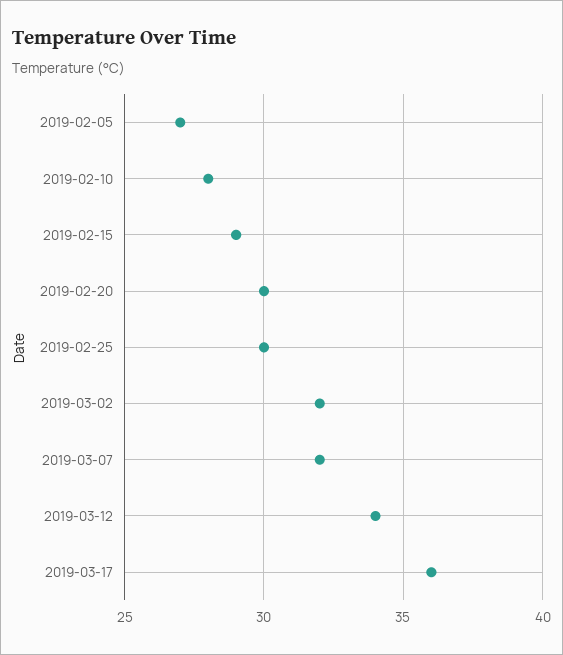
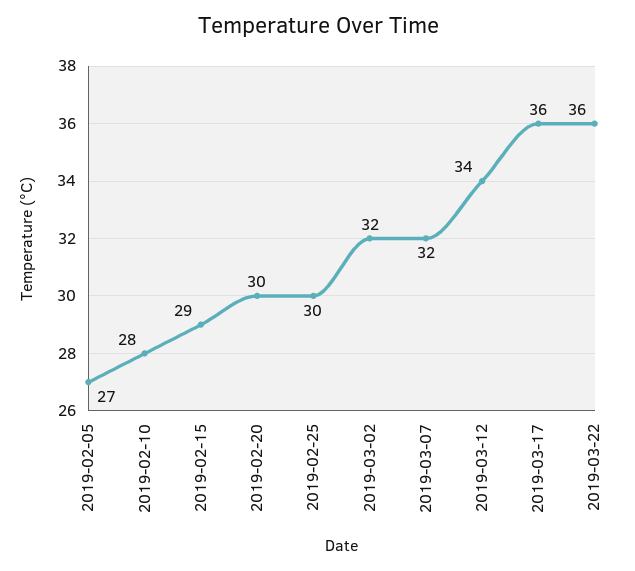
2019-03-22: none -> 36

